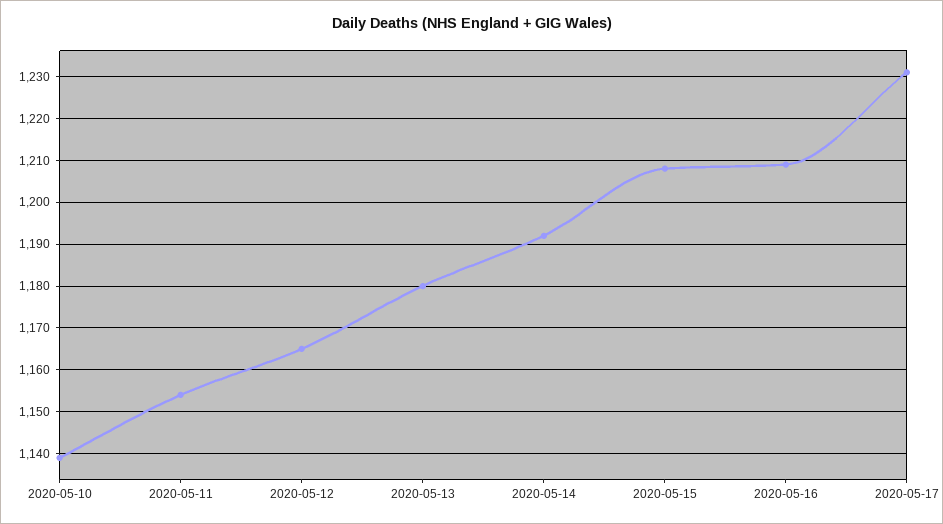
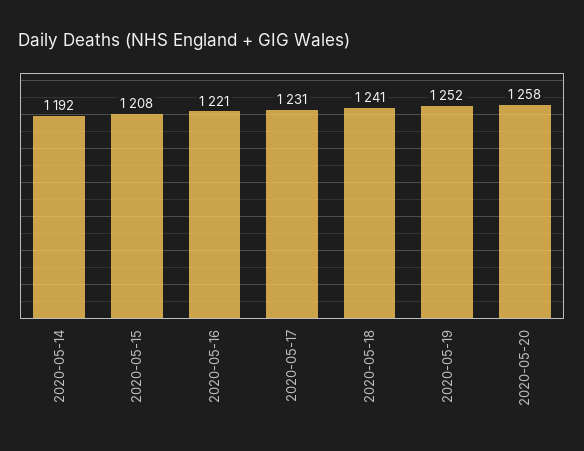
2020-05-10: 1140 -> none
2020-05-11: 1155 -> none
2020-05-12: 1165 -> none
2020-05-13: 1180 -> none
2020-05-16: 1210 -> 1221
2020-05-18: none -> 1241
2020-05-19: none -> 1252
2020-05-20: none -> 1258

